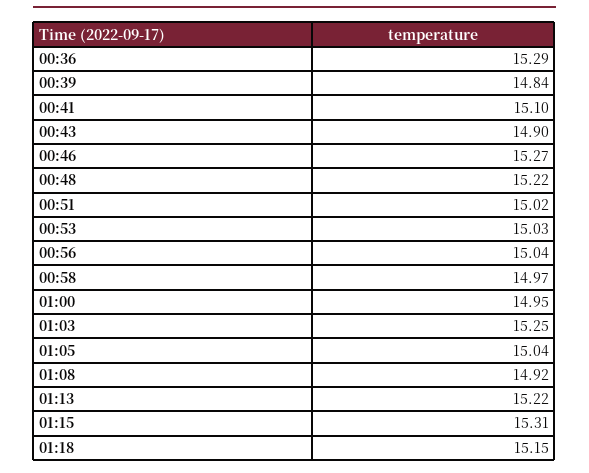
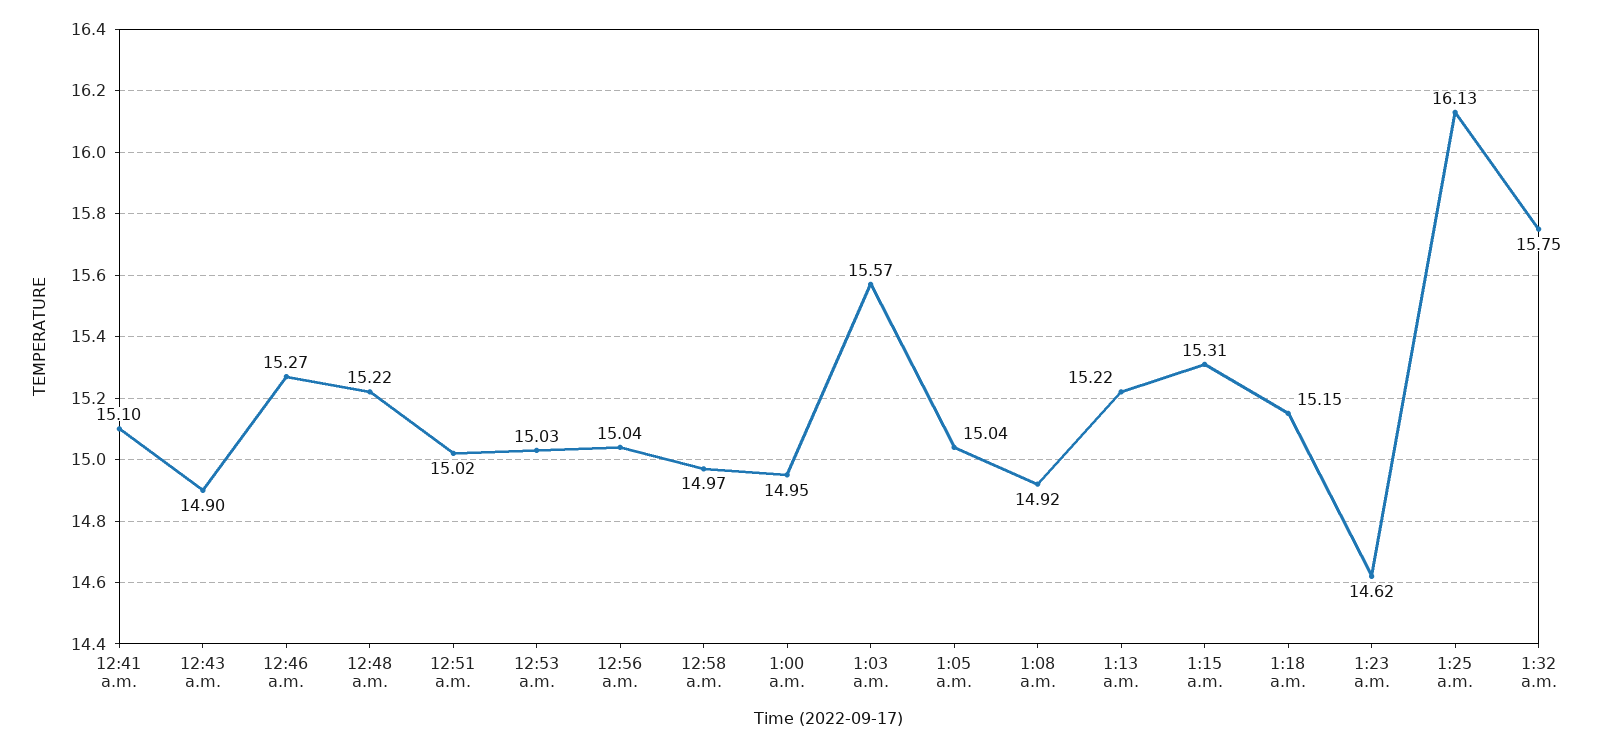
00:36: 15.29 -> none
00:39: 14.84 -> none
01:03: 15.25 -> 15.57
1:23 a.m.: none -> 14.62
1:25 a.m.: none -> 16.13
1:32 a.m.: none -> 15.75

